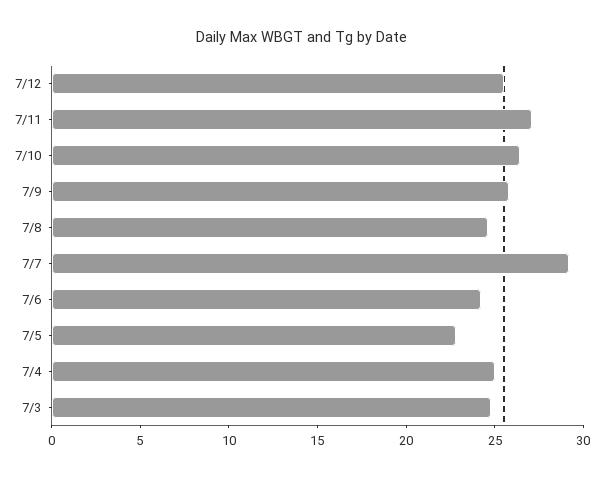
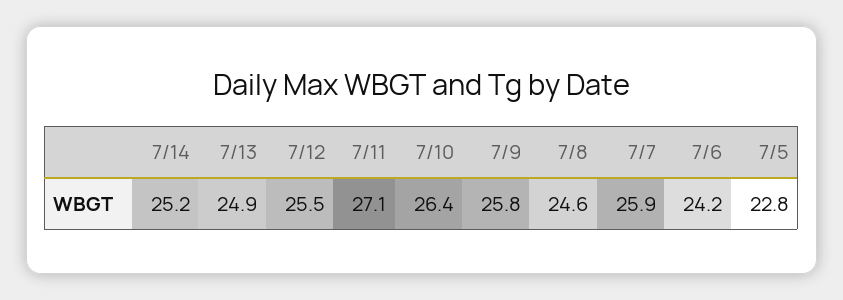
7/7: 29 -> 25.9
7/4: 25 -> none
7/3: 25 -> none
7/14: none -> 25.2
7/13: none -> 24.9

